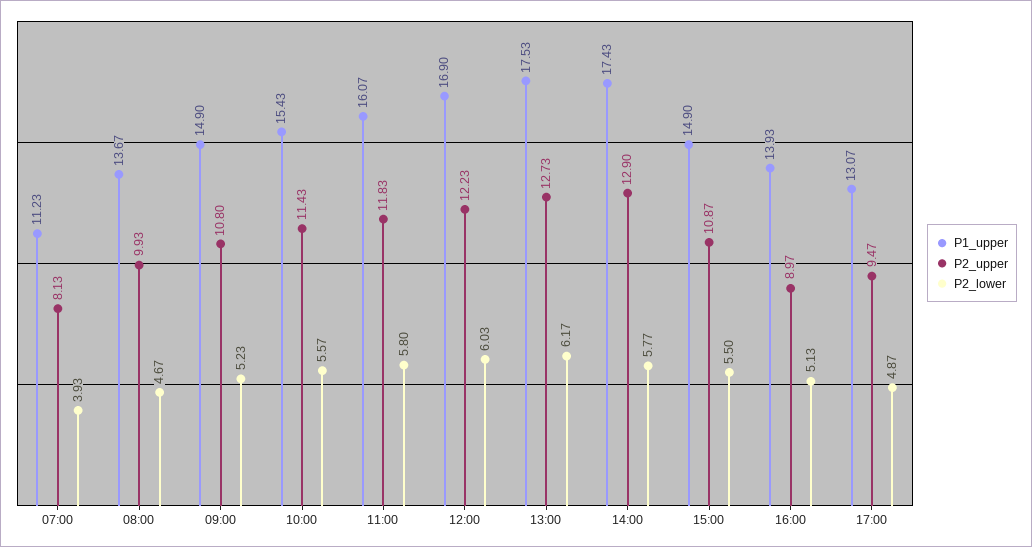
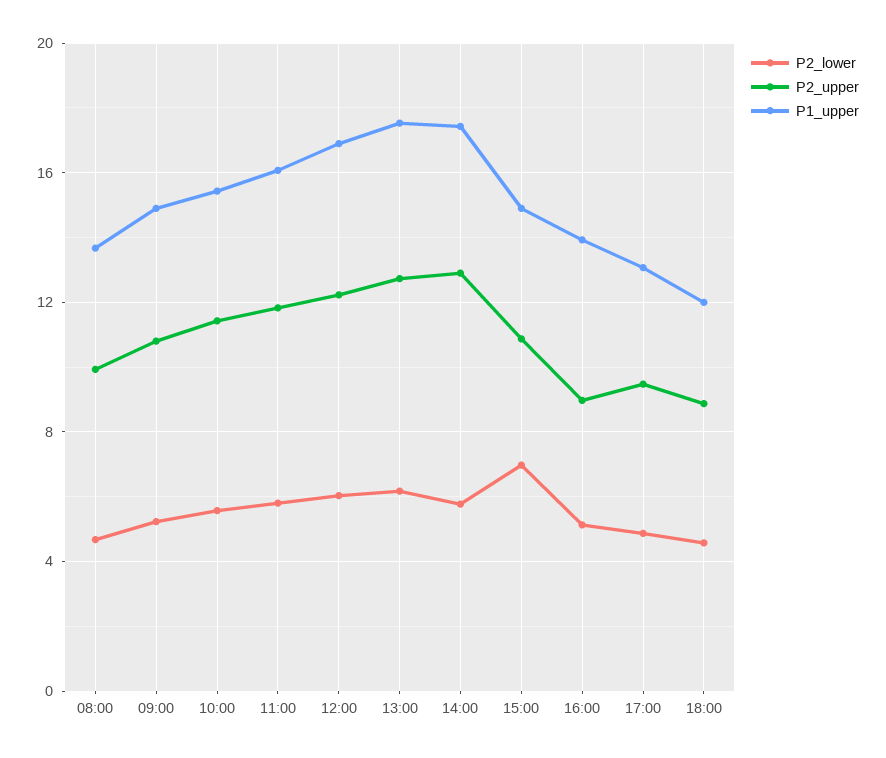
P1_upper, 07:00: 11.23 -> none
P2_upper, 07:00: 8.13 -> none
P2_lower, 07:00: 3.93 -> none
P2_lower, 15:00: 5.5 -> 7
P2_lower, 18:00: none -> 4.5
P2_upper, 18:00: none -> 9
P1_upper, 18:00: none -> 12

